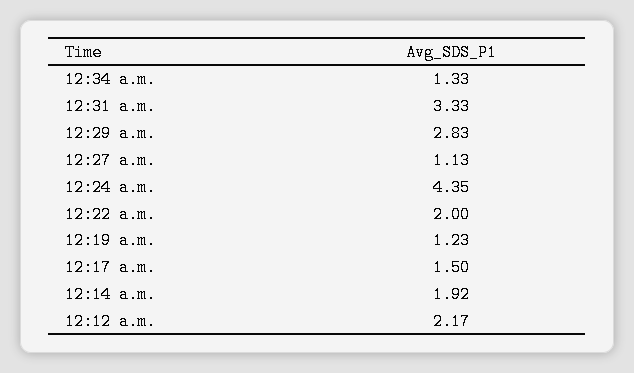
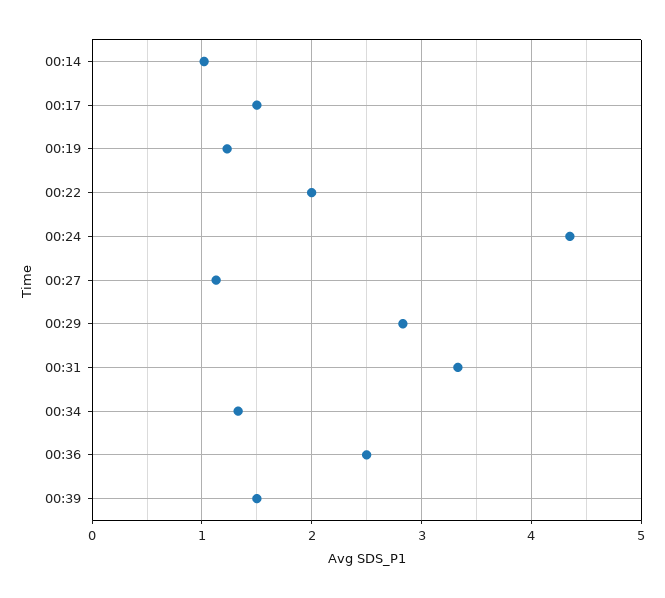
12:14 a.m.: 1.92 -> 1
12:12 a.m.: 2.17 -> none
00:36: none -> 2.5
00:39: none -> 1.5

